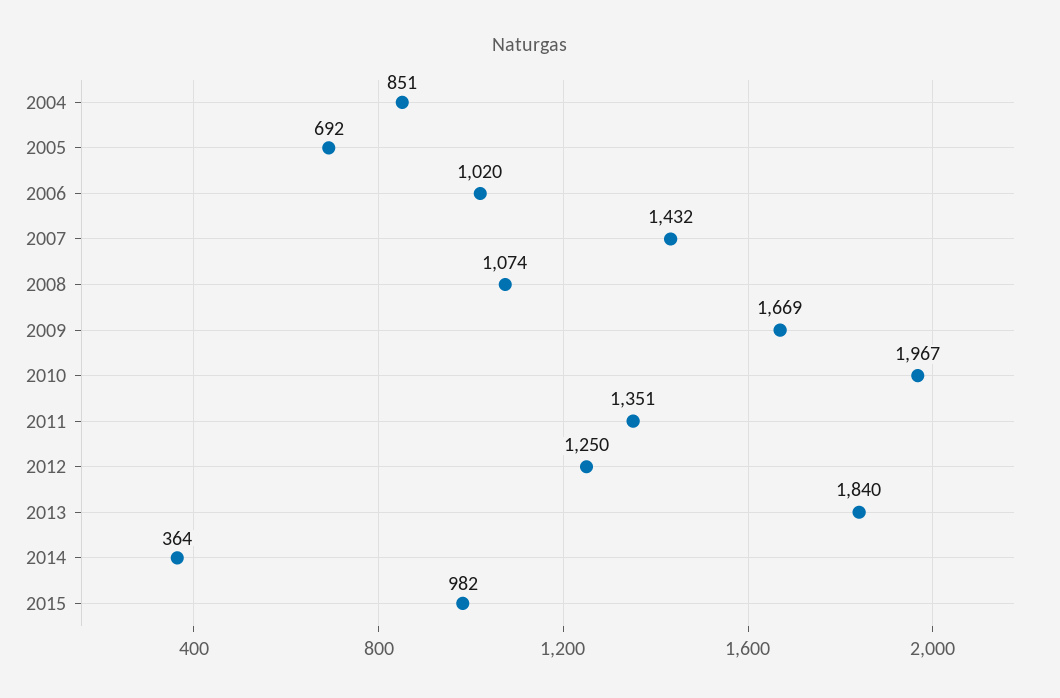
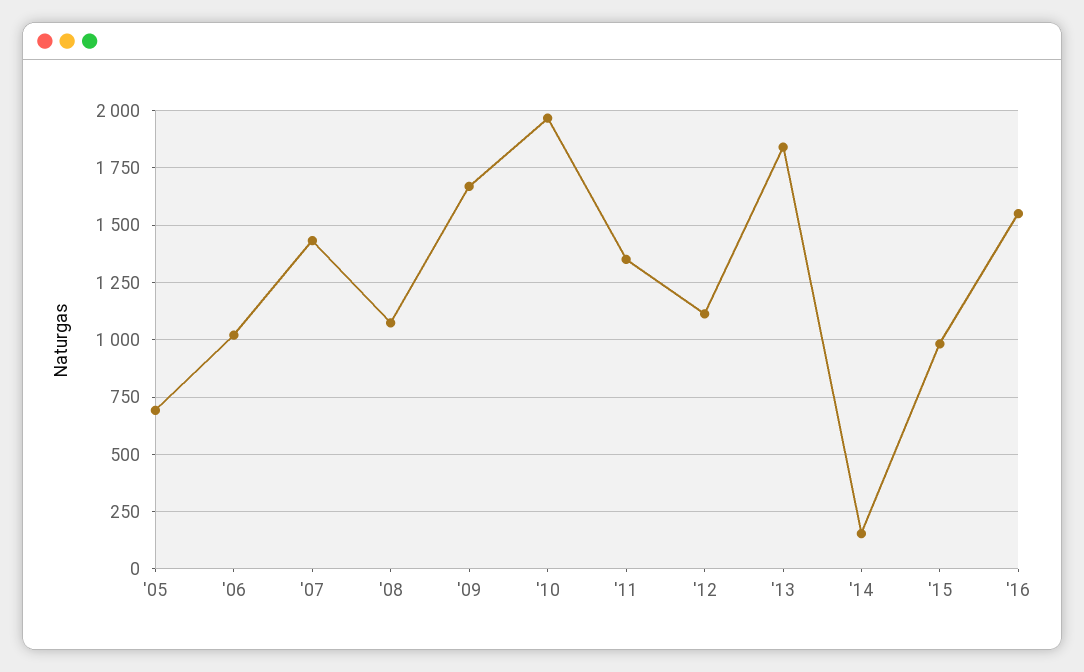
2004: 851 -> none
2012: 1250 -> 1100
2014: 364 -> 150
'16: none -> 1550

